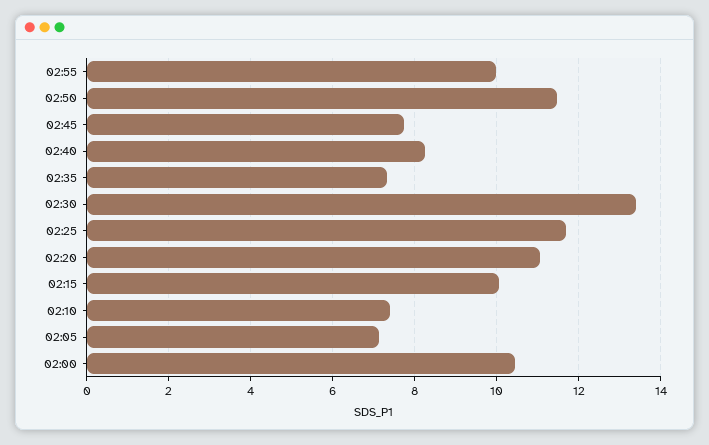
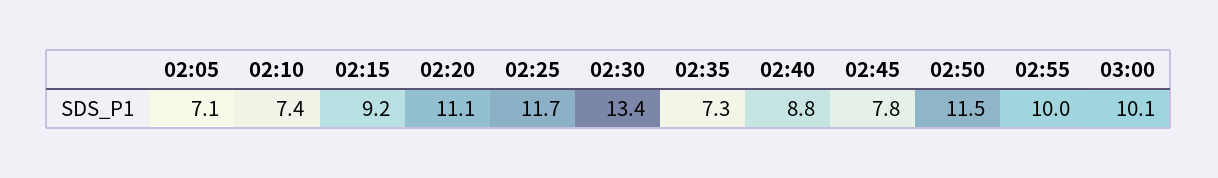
02:40: 8.2 -> 8.8
02:15: 10 -> 9.2
02:00: 10.4 -> none
03:00: none -> 10.1

